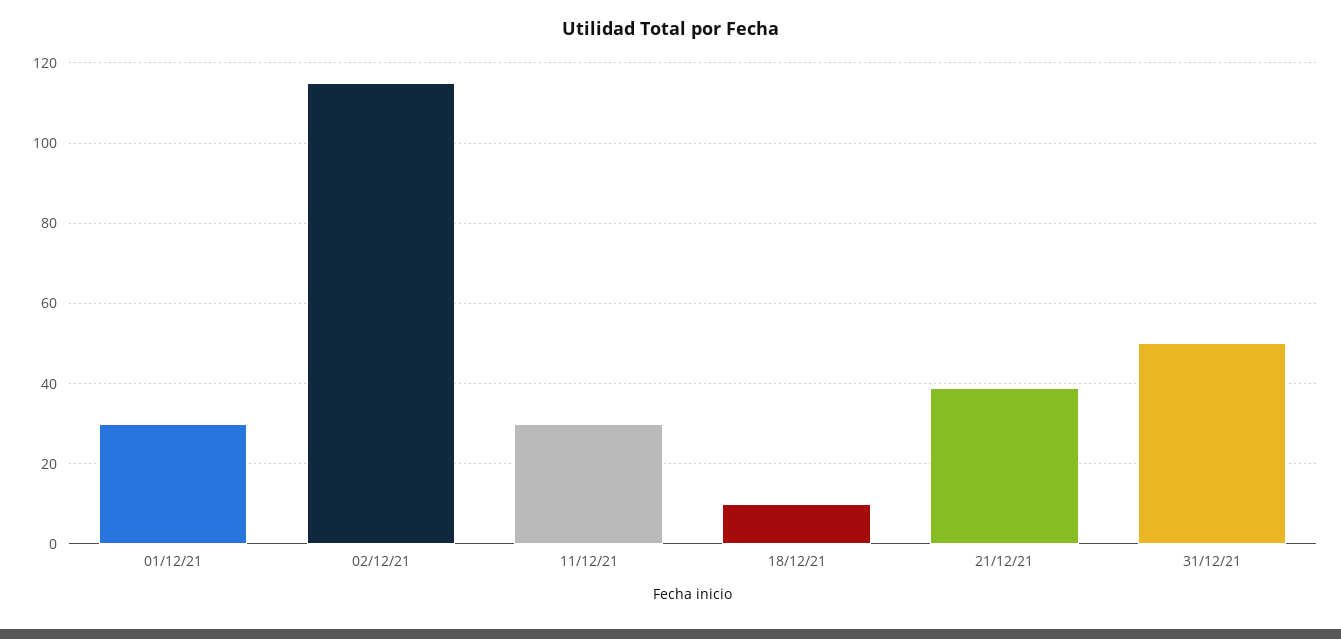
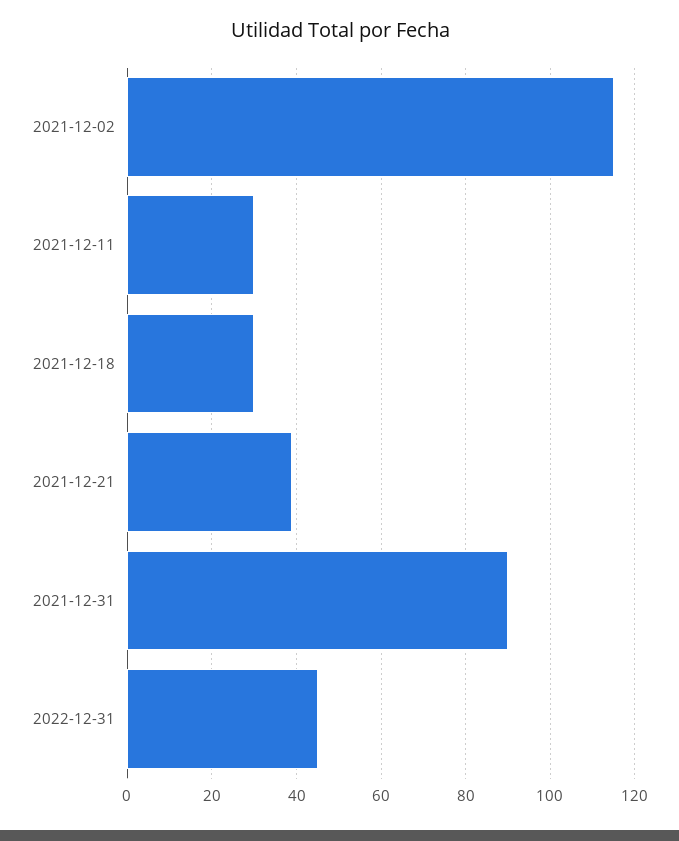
01/12/21: 30 -> none
18/12/21: 10 -> 30
31/12/21: 50 -> 90
2022-12-31: none -> 45

